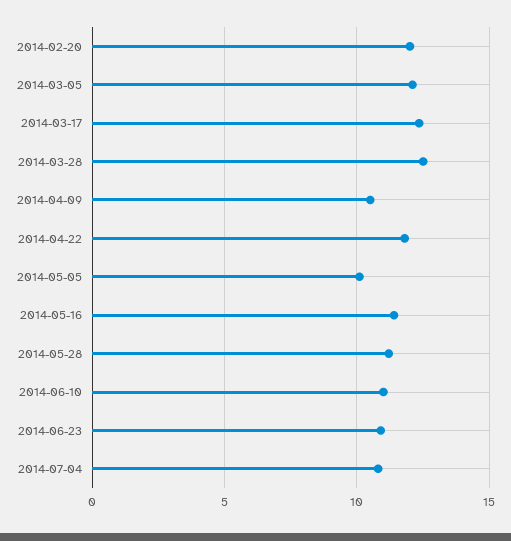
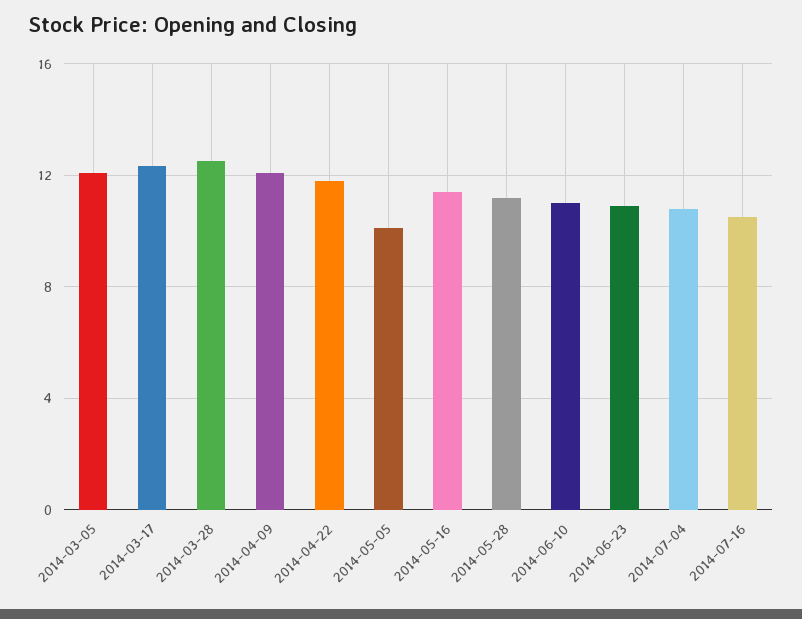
2014-02-20: 12 -> none
2014-04-09: 10.5 -> 12
2014-07-16: none -> 10.5

